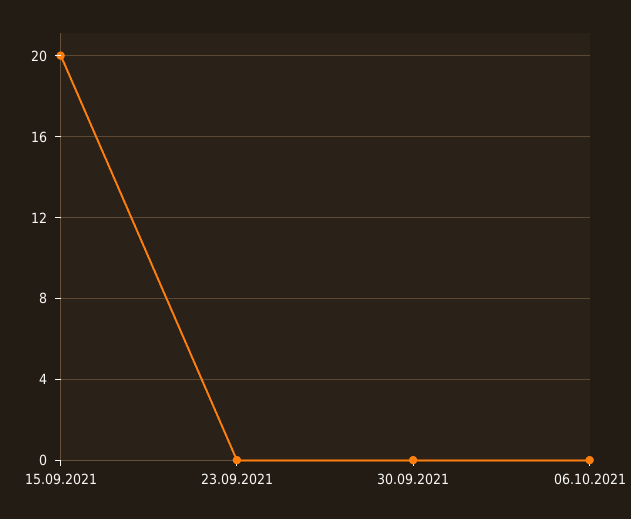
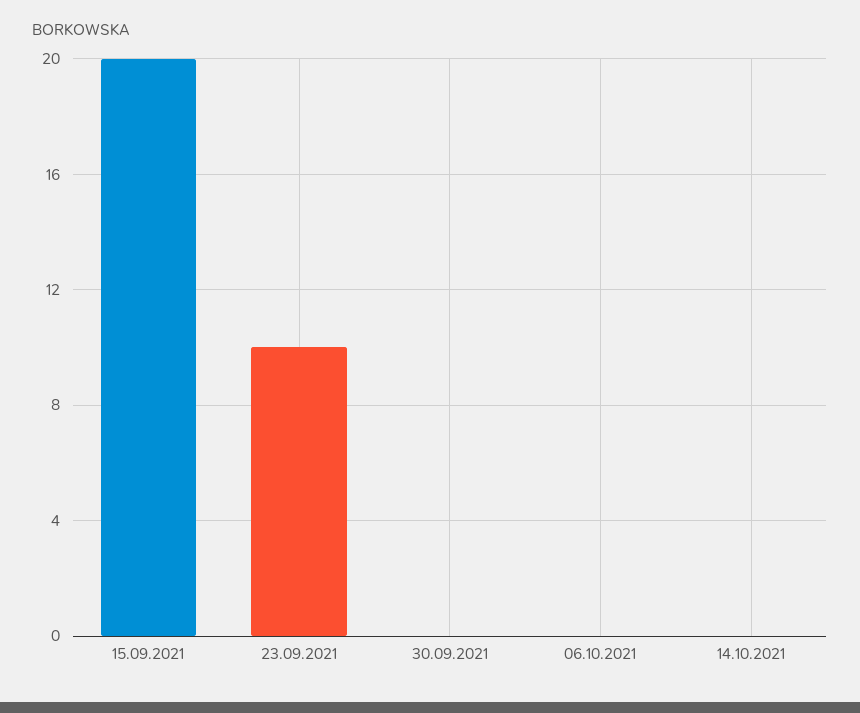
23.09.2021: 0 -> 10
14.10.2021: none -> 0

